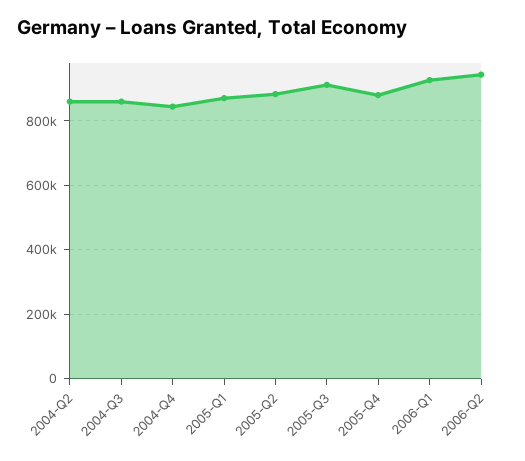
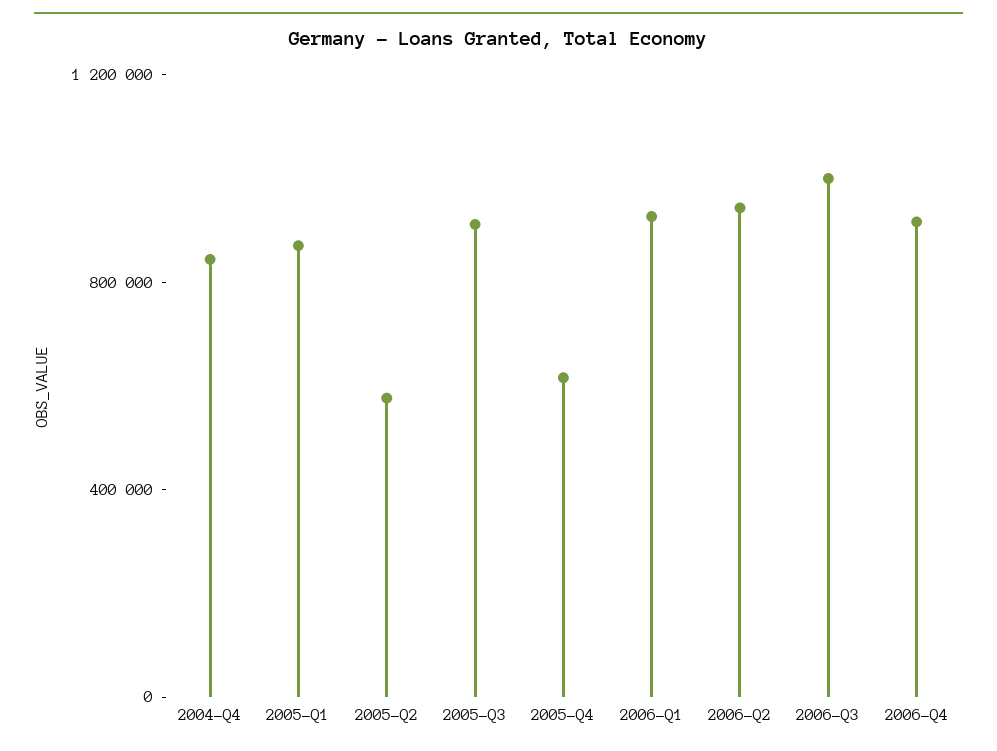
2004-Q2: 860000 -> none
2004-Q3: 860000 -> none
2005-Q2: 880000 -> 600000
2005-Q4: 880000 -> 600000
2006-Q3: none -> 1000000
2006-Q4: none -> 900000

